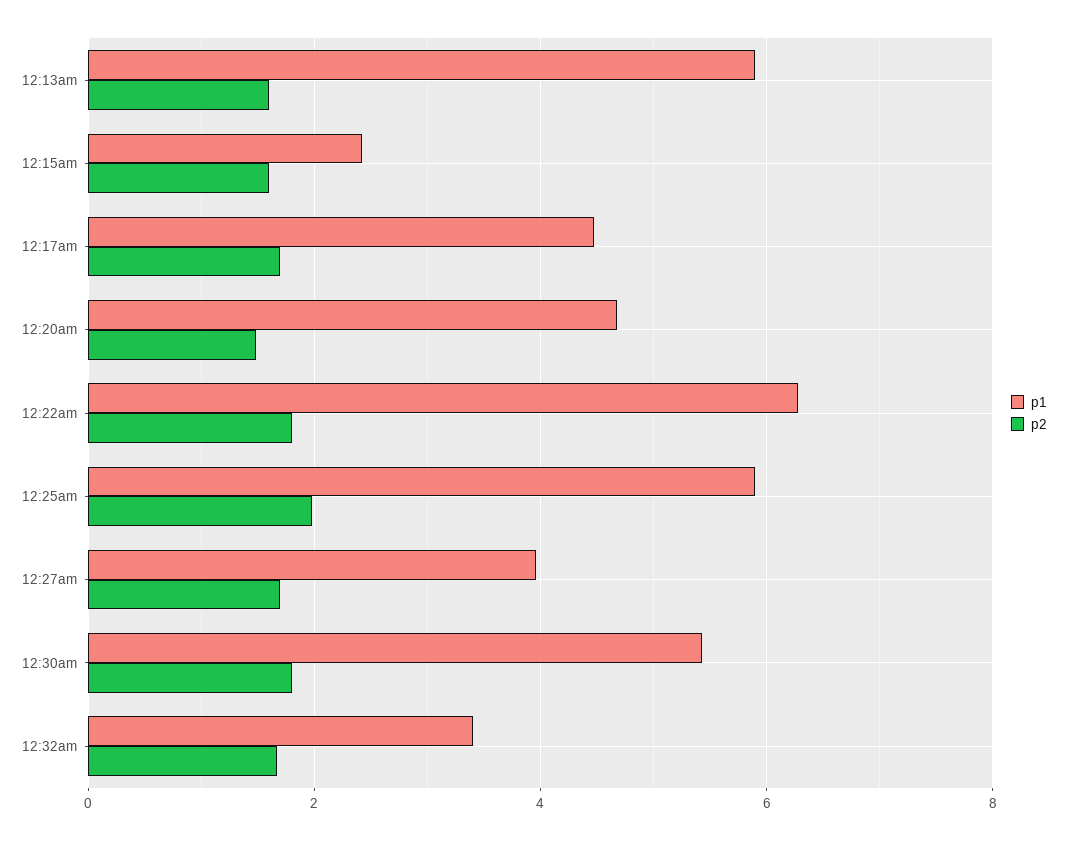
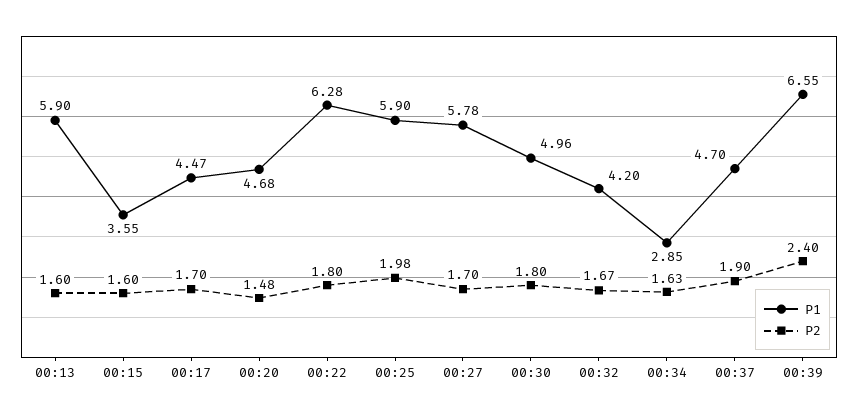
p1, 12:15am: 2.4 -> 3.55
p1, 12:27am: 4 -> 5.78
p1, 12:30am: 5.4 -> 4.96
p1, 12:32am: 3.4 -> 4.2
p1, 00:34: none -> 2.85
p2, 00:34: none -> 1.63
p1, 00:37: none -> 4.7
p2, 00:37: none -> 1.9
p1, 00:39: none -> 6.55
p2, 00:39: none -> 2.4

